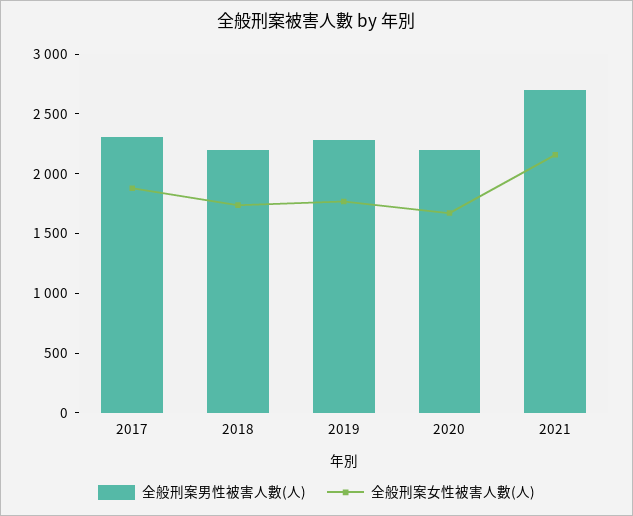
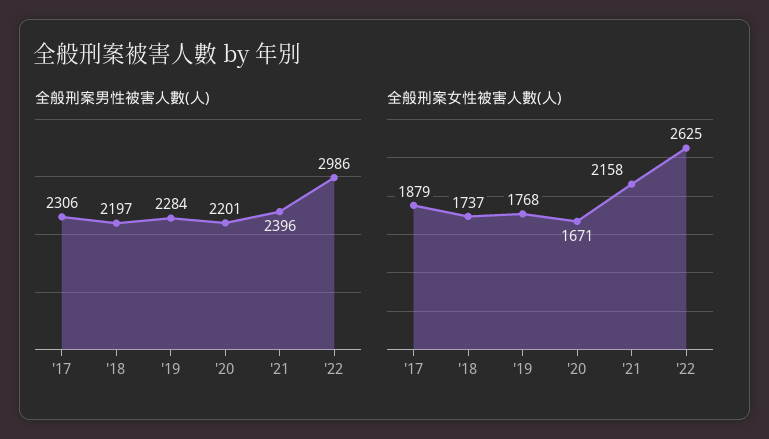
全般刑案男性被害人數(人), 2021: 2700 -> 2396
全般刑案男性被害人數(人), '22: none -> 2986
全般刑案女性被害人數(人), '22: none -> 2625

